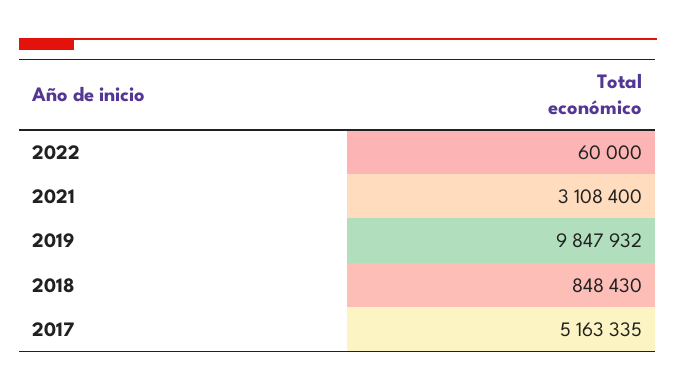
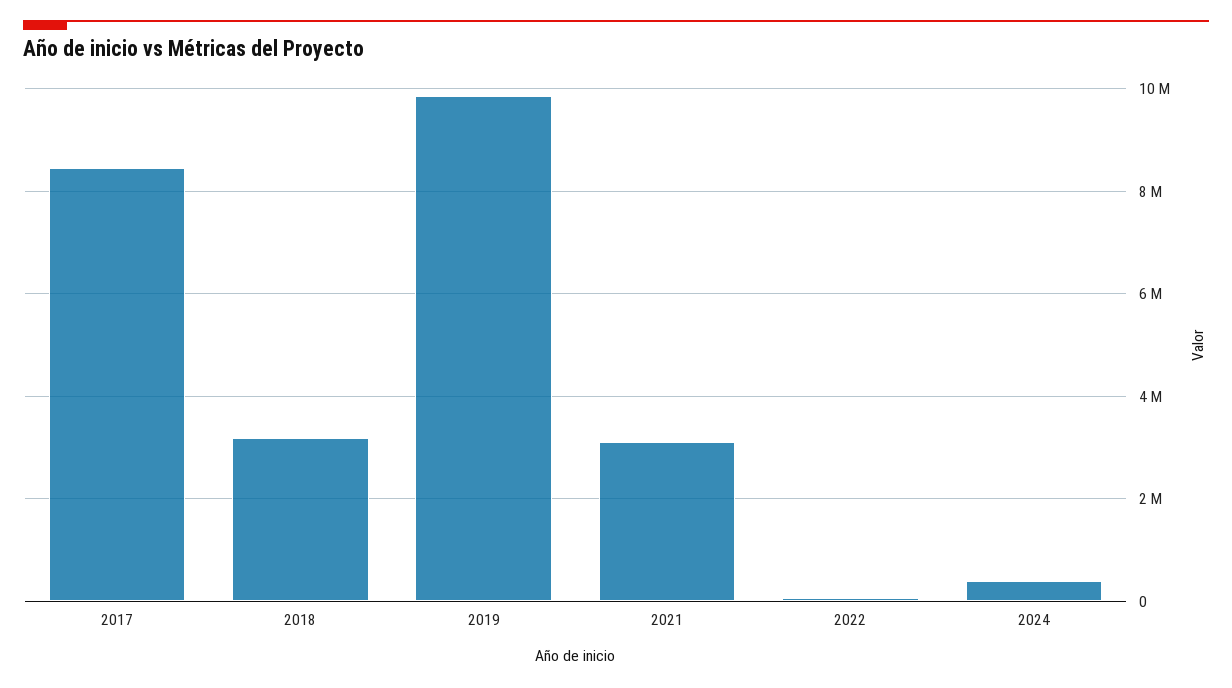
2018: 848430 -> 3200000
2017: 5163335 -> 8400000
2024: none -> 400000

